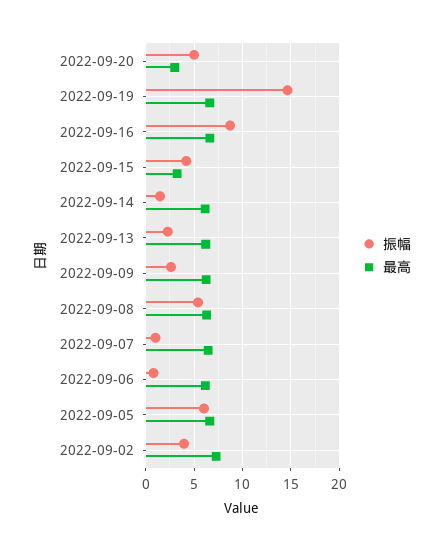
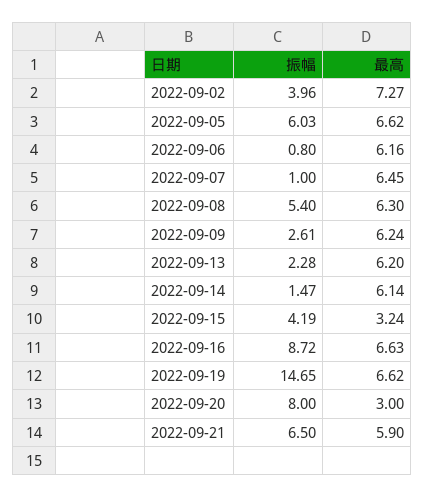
振幅, 2022-09-20: 5 -> 8
振幅, 2022-09-21: none -> 6.5
最高, 2022-09-21: none -> 5.9

